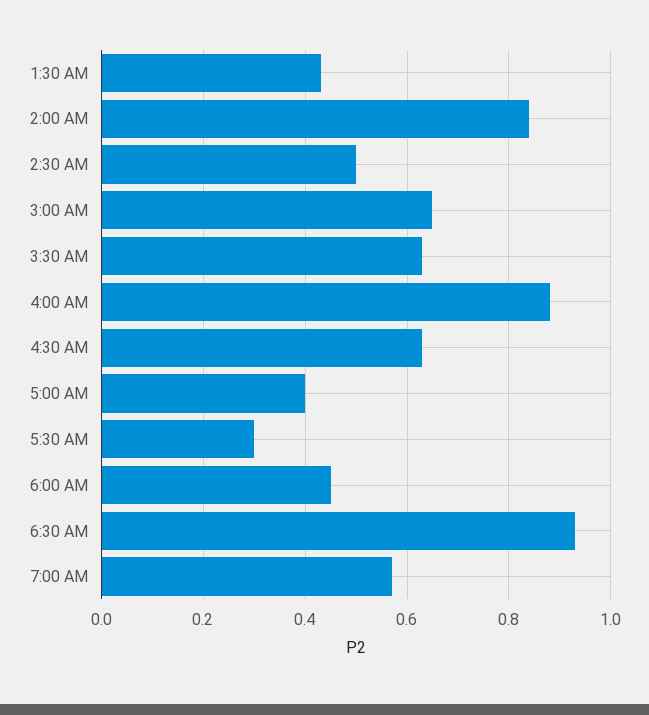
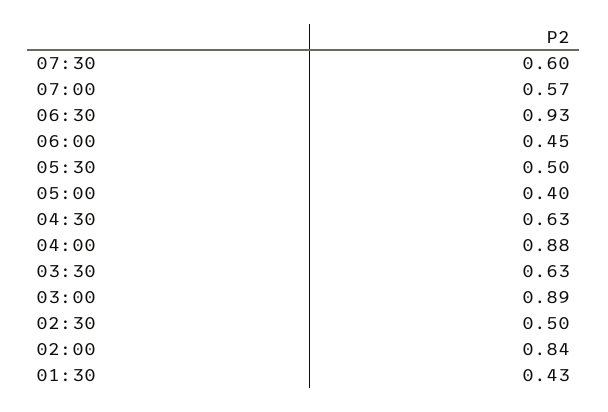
3:00 AM: 0.65 -> 0.89
5:30 AM: 0.3 -> 0.5
07:30: none -> 0.6

